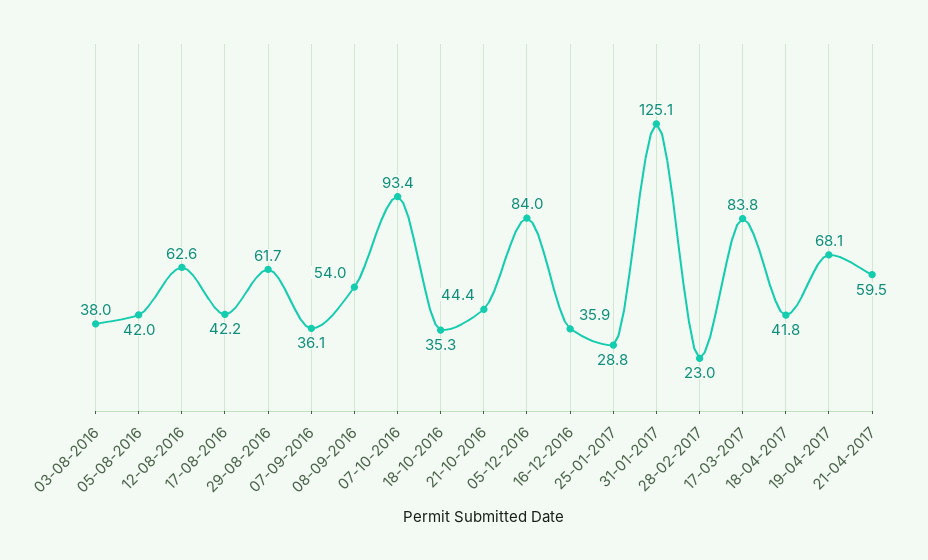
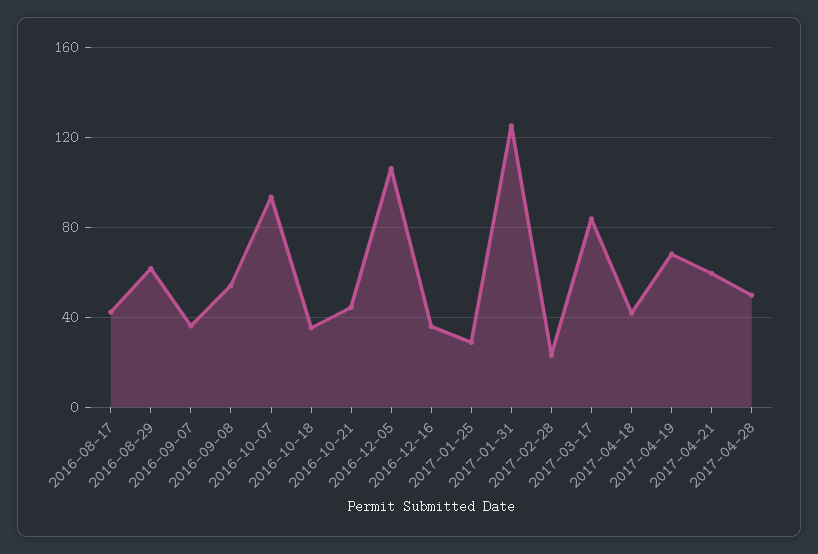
03-08-2016: 38 -> none
05-08-2016: 42 -> none
12-08-2016: 62.6 -> none
05-12-2016: 84 -> 105
2017-04-28: none -> 50

